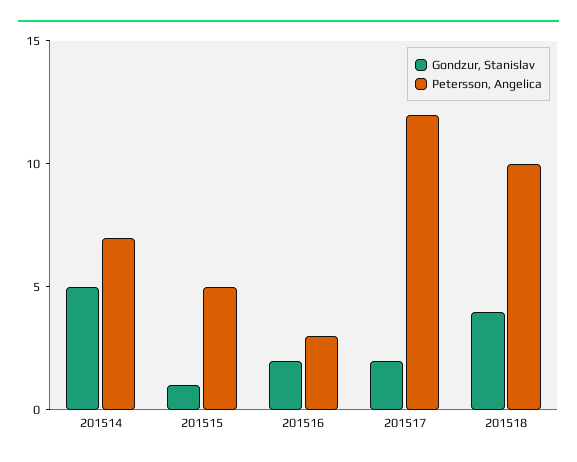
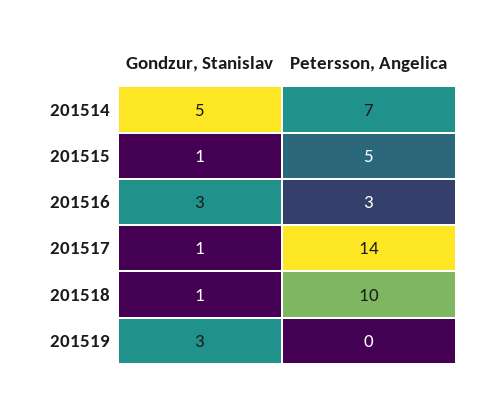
Gondzur, Stanislav, 201516: 2 -> 3
Gondzur, Stanislav, 201517: 2 -> 1
Petersson, Angelica, 201517: 12 -> 14
Gondzur, Stanislav, 201518: 4 -> 1
Gondzur, Stanislav, 201519: none -> 3
Petersson, Angelica, 201519: none -> 0

